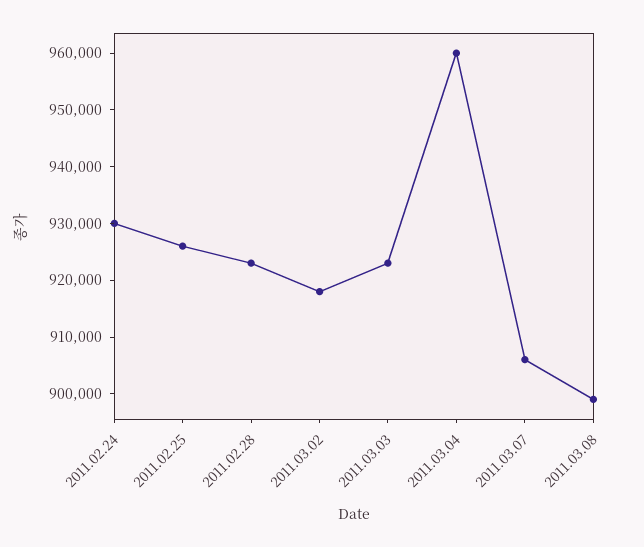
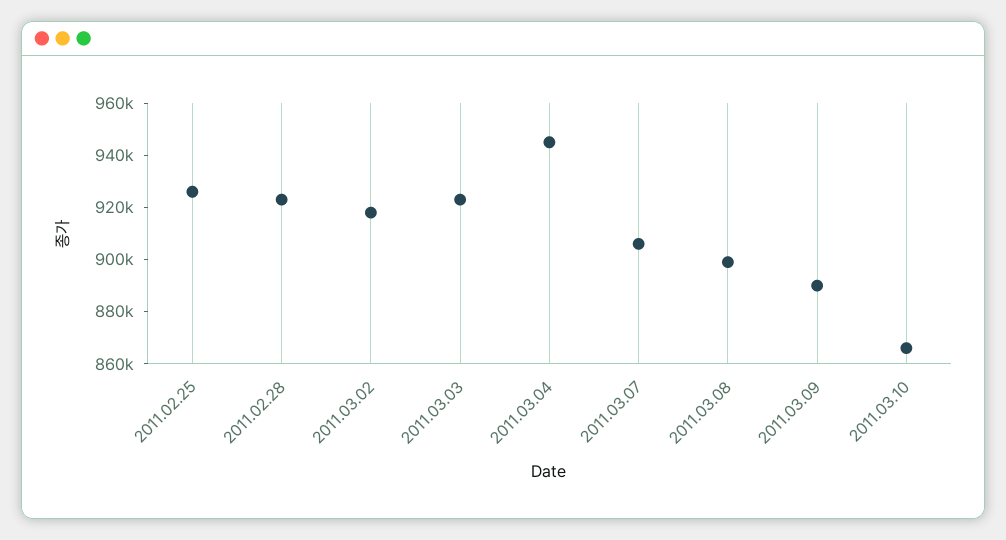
2011.02.24: 930000 -> none
2011.03.04: 960000 -> 945000
2011.03.09: none -> 890000
2011.03.10: none -> 865000

